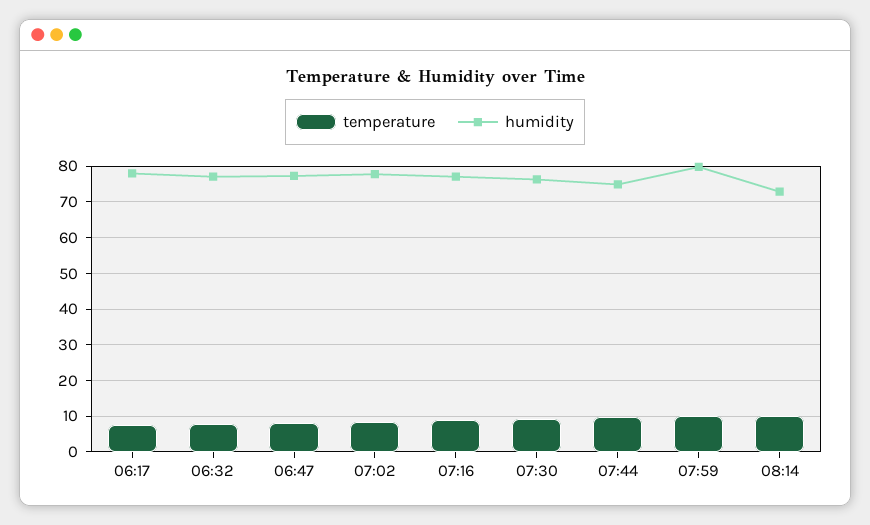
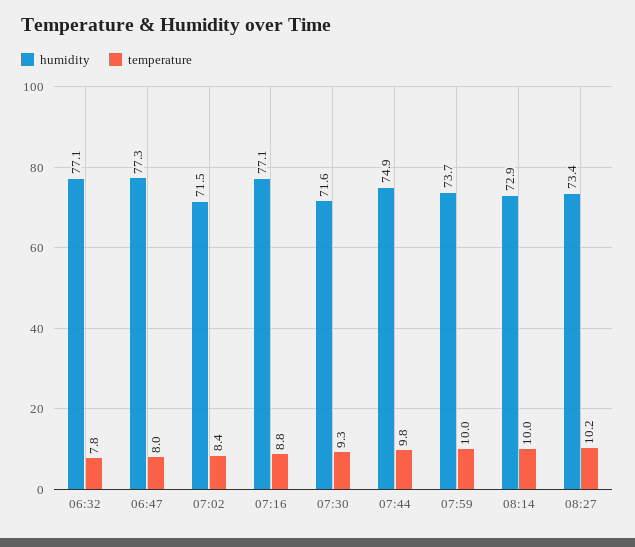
temperature, 06:17: 8 -> none
humidity, 06:17: 78 -> none
humidity, 07:02: 78 -> 71.5
humidity, 07:30: 76 -> 71.6
humidity, 07:59: 80 -> 73.7
humidity, 08:27: none -> 73.4
temperature, 08:27: none -> 10.2

